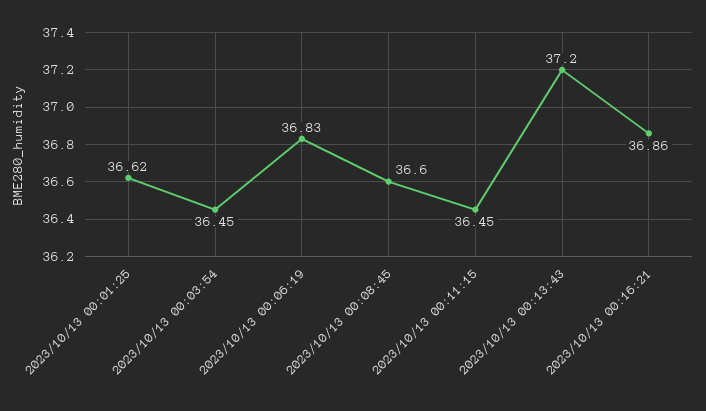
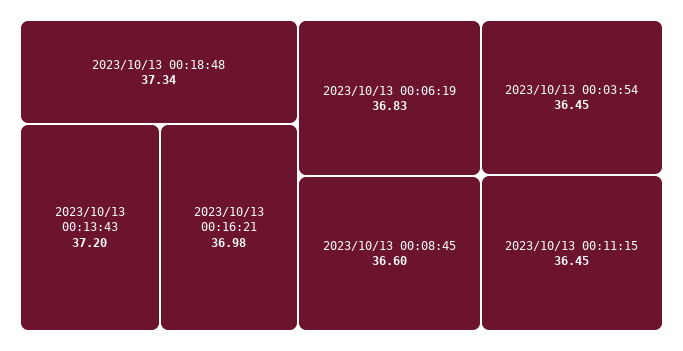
2023/10/13 00:01:25: 36.62 -> none
2023/10/13 00:16:21: 36.86 -> 36.98
2023/10/13 00:18:48: none -> 37.34

